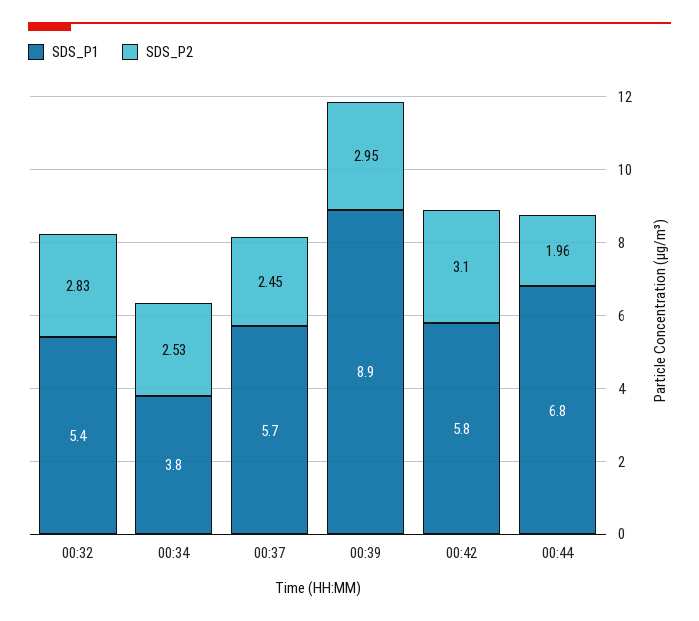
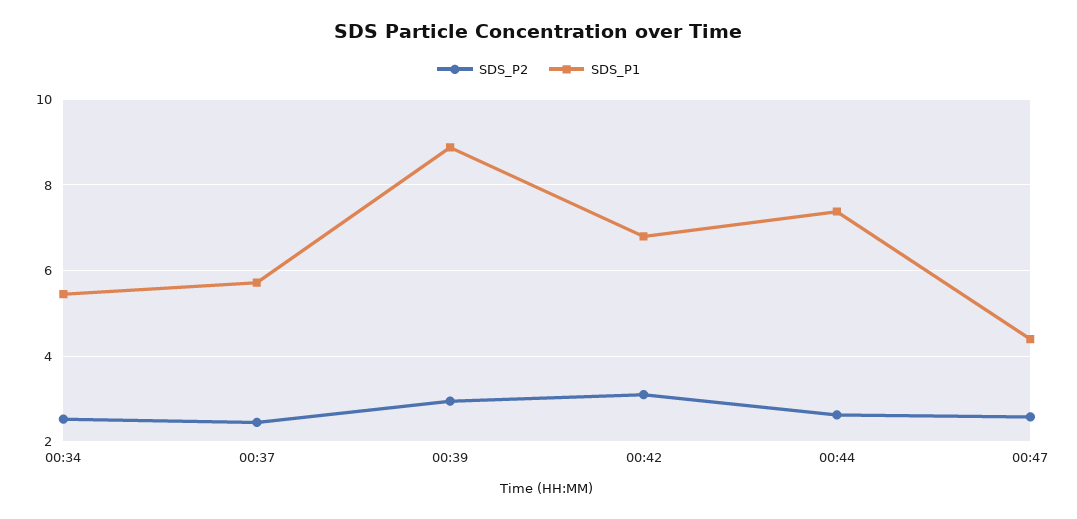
SDS_P1, 00:32: 5.4 -> none
SDS_P2, 00:32: 2.83 -> none
SDS_P1, 00:34: 3.8 -> 5.4
SDS_P1, 00:42: 5.8 -> 6.8
SDS_P1, 00:44: 6.8 -> 7.4
SDS_P2, 00:44: 1.96 -> 2.6
SDS_P2, 00:47: none -> 2.6
SDS_P1, 00:47: none -> 4.4

